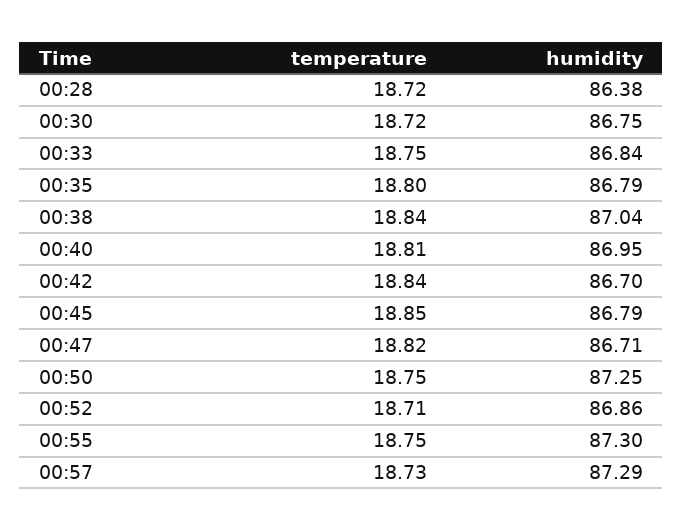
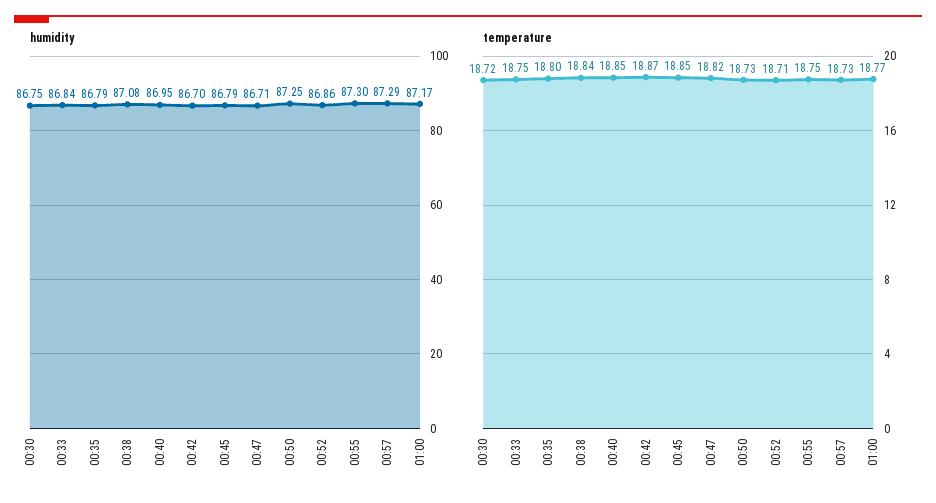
temperature, 00:28: 18.72 -> none
humidity, 00:28: 86.38 -> none
humidity, 00:38: 87.04 -> 87.08
temperature, 00:40: 18.81 -> 18.85
temperature, 00:42: 18.84 -> 18.87
temperature, 00:50: 18.75 -> 18.73
humidity, 01:00: none -> 87.17
temperature, 01:00: none -> 18.77

